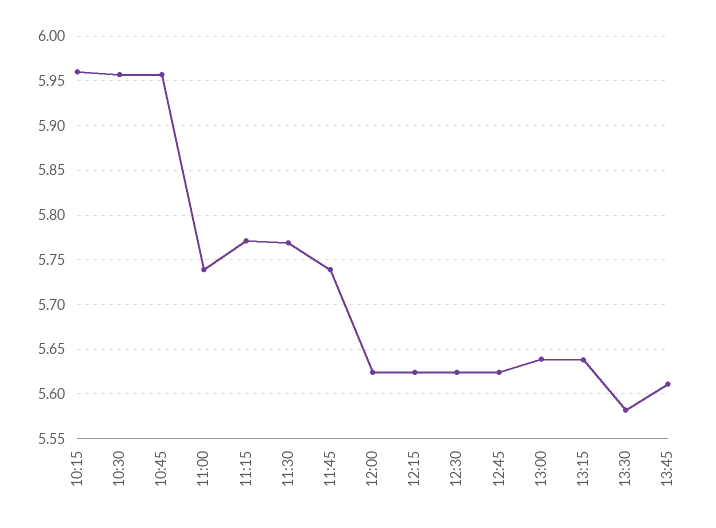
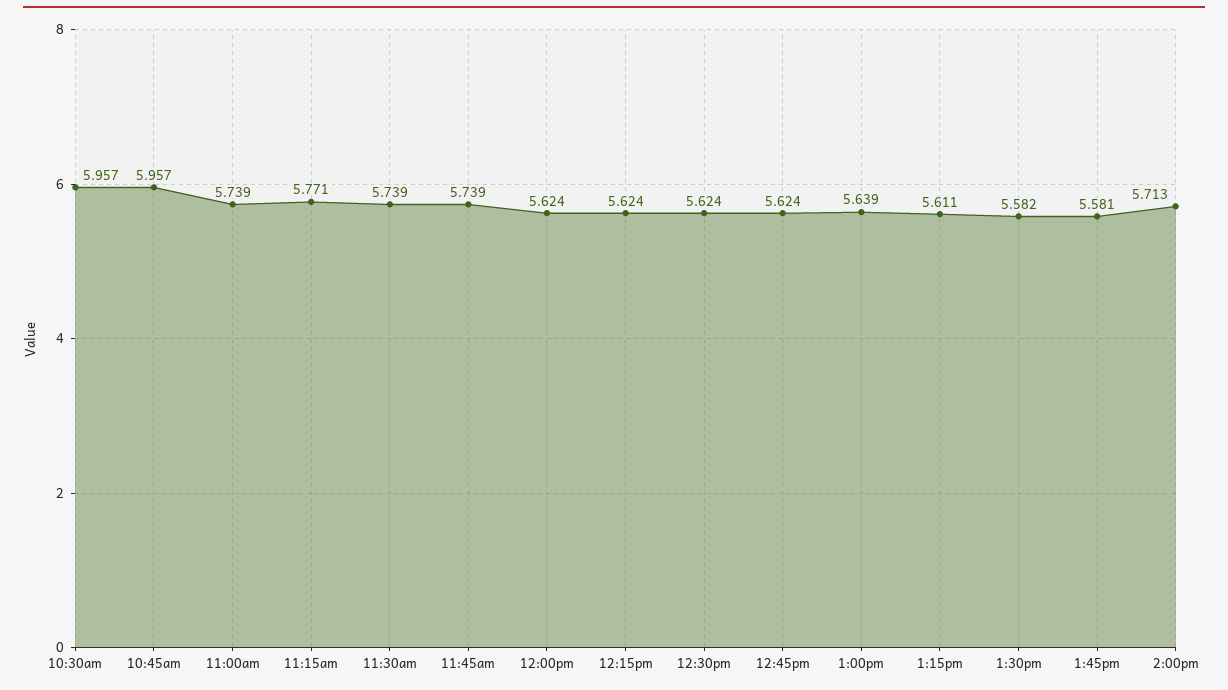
10:15: 5.96 -> none
11:30: 5.77 -> 5.739
13:15: 5.64 -> 5.611
13:45: 5.61 -> 5.581
2:00pm: none -> 5.713

